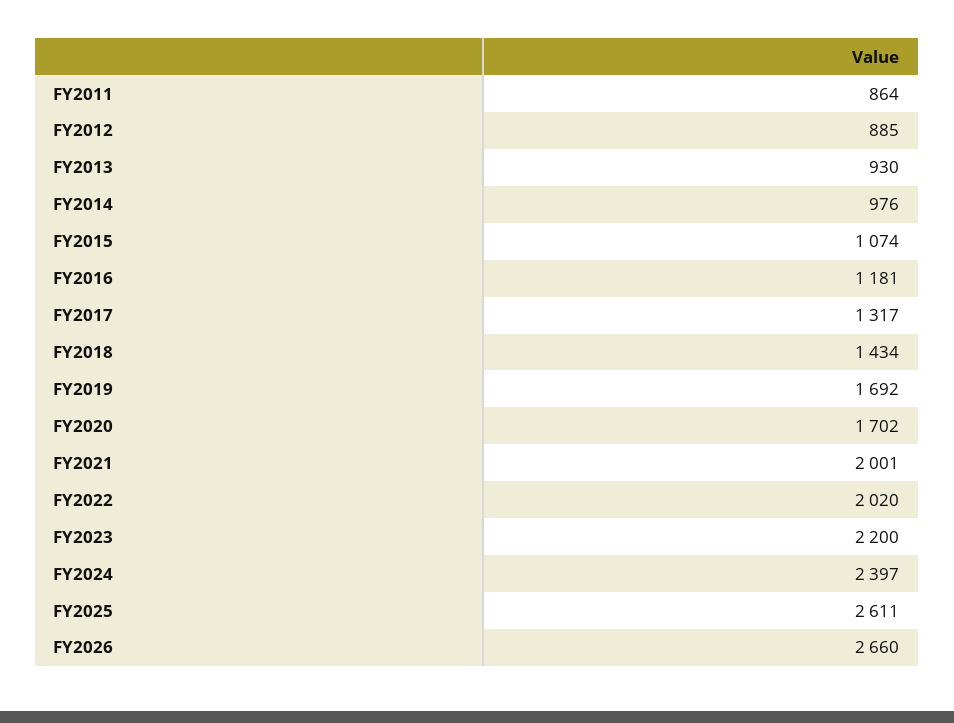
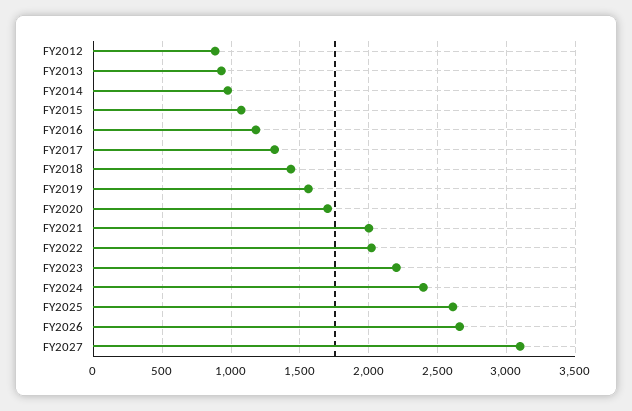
FY2011: 864 -> none
FY2019: 1692 -> 1550
FY2027: none -> 3100

